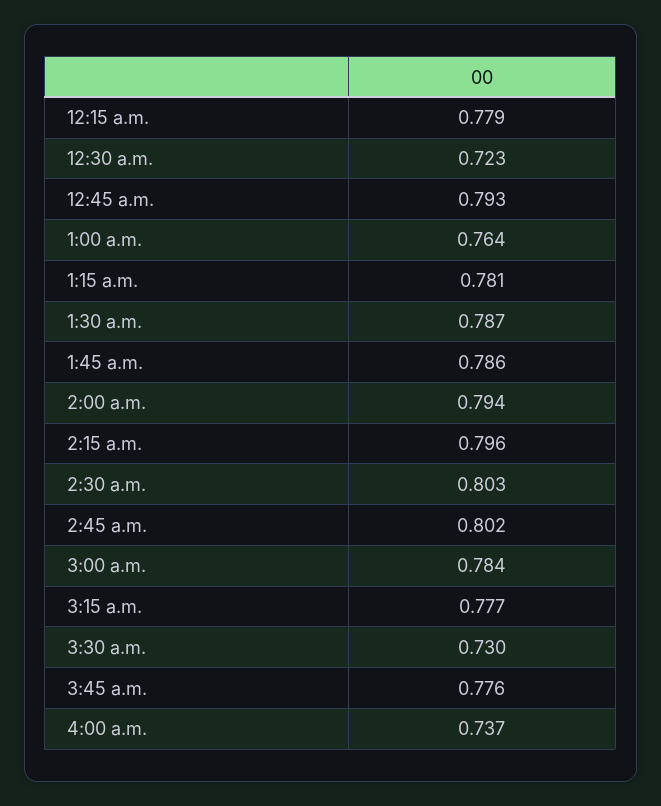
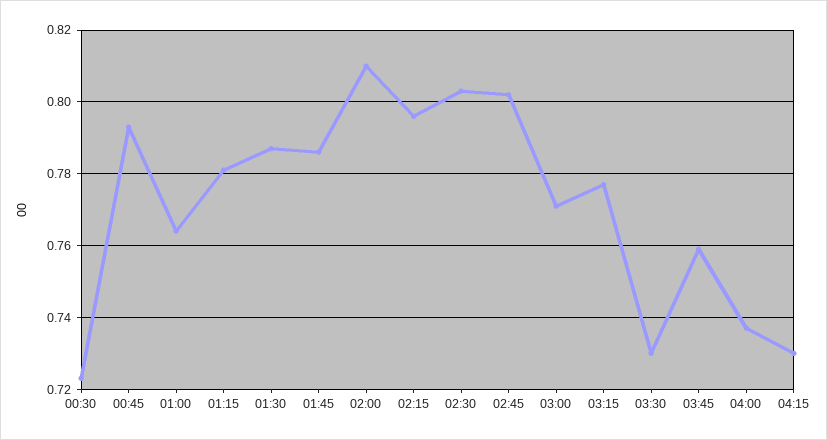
12:15 a.m.: 0.779 -> none
2:00 a.m.: 0.794 -> 0.81
3:00 a.m.: 0.784 -> 0.77
3:45 a.m.: 0.776 -> 0.76
04:15: none -> 0.73

